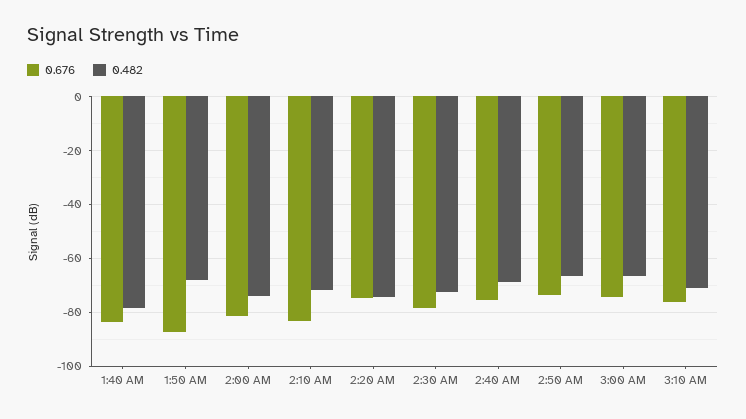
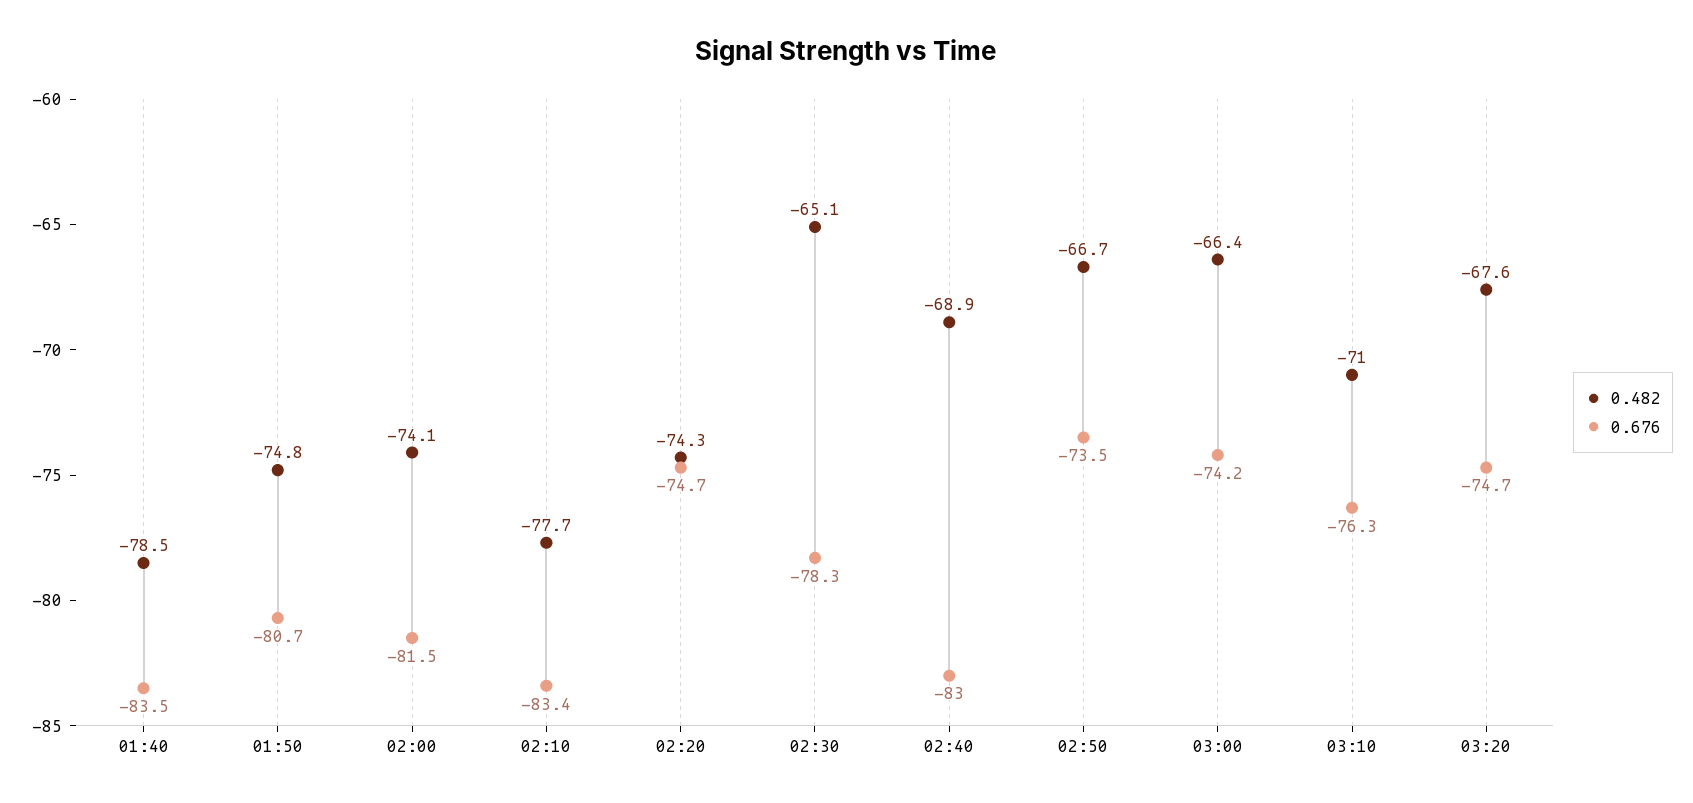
0.676, 1:50 AM: -87.5 -> -80.7
0.482, 1:50 AM: -67.5 -> -74.8
0.482, 2:10 AM: -72.5 -> -77.7
0.482, 2:30 AM: -72.5 -> -65.1
0.676, 2:40 AM: -75 -> -83
0.482, 03:20: none -> -67.6
0.676, 03:20: none -> -74.7

